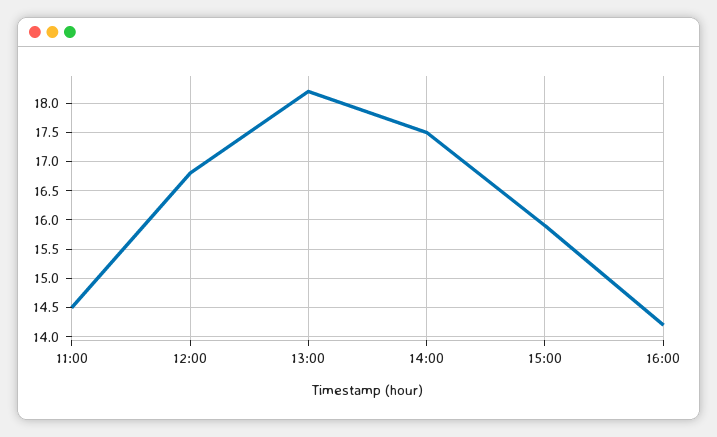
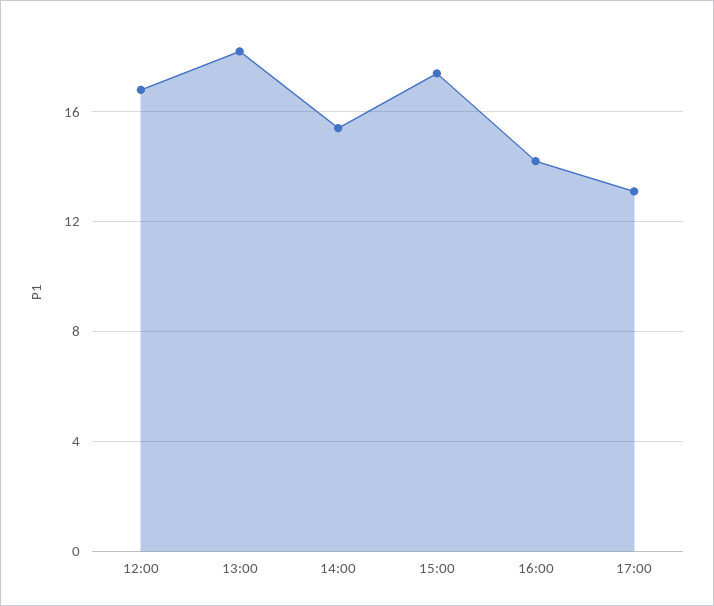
11:00: 14.5 -> none
14:00: 17.5 -> 15.5
15:00: 16 -> 17.5
17:00: none -> 13

